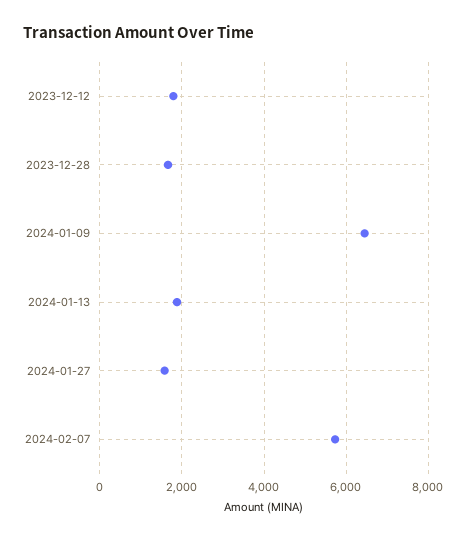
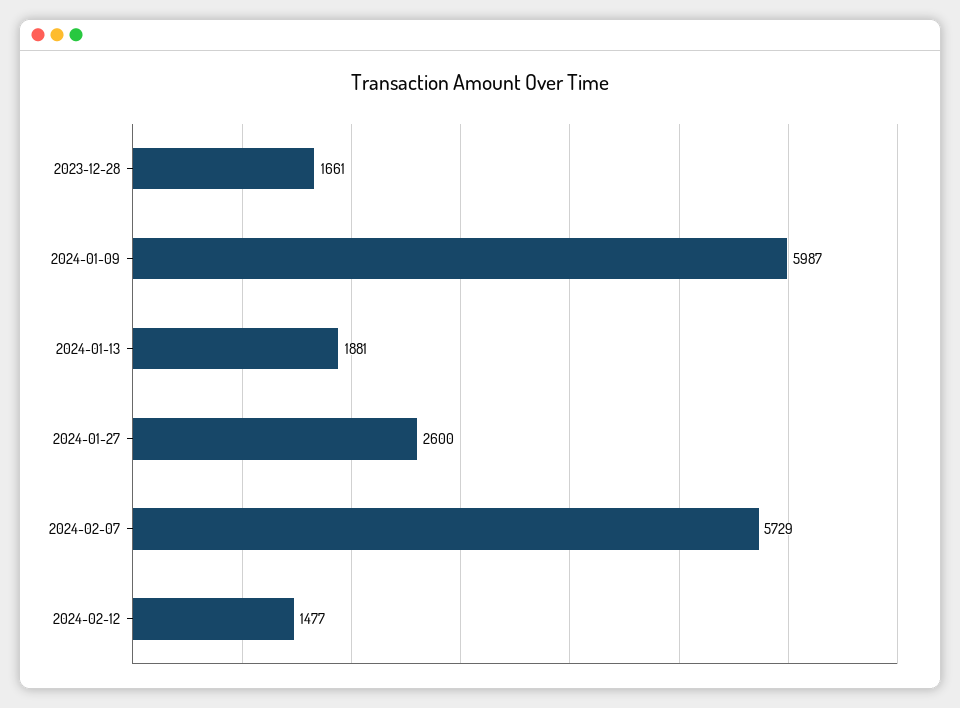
2023-12-12: 1800 -> none
2024-01-09: 6400 -> 5987
2024-01-27: 1600 -> 2600
2024-02-12: none -> 1477

